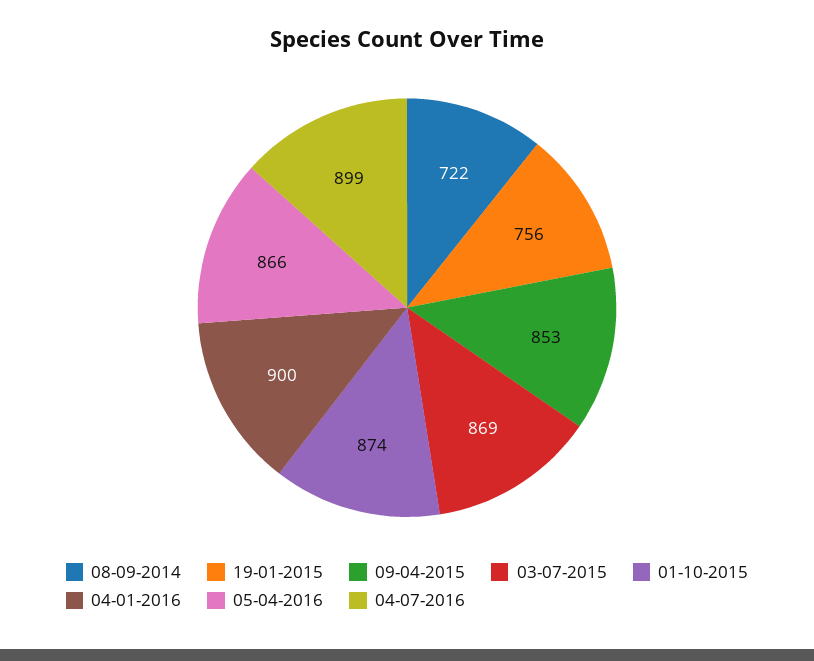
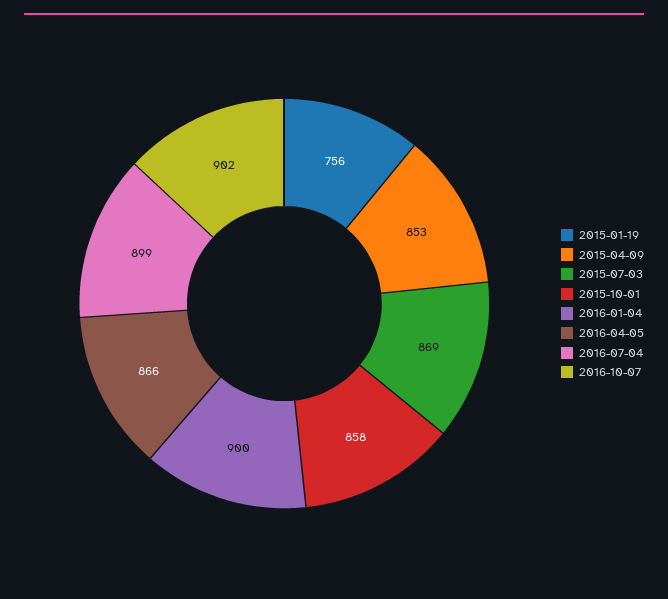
08-09-2014: 722 -> none
01-10-2015: 874 -> 858
2016-10-07: none -> 902

